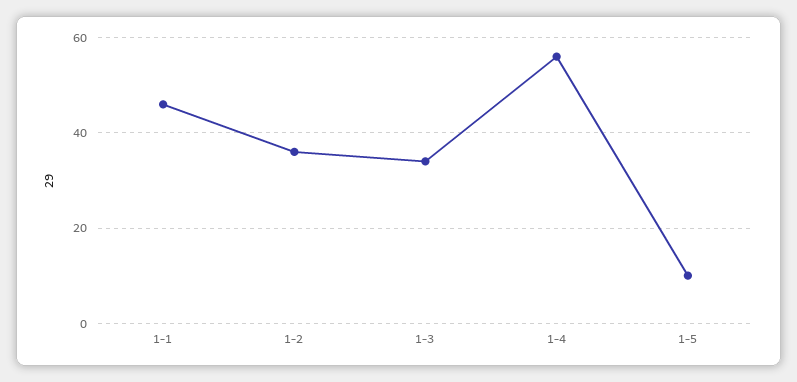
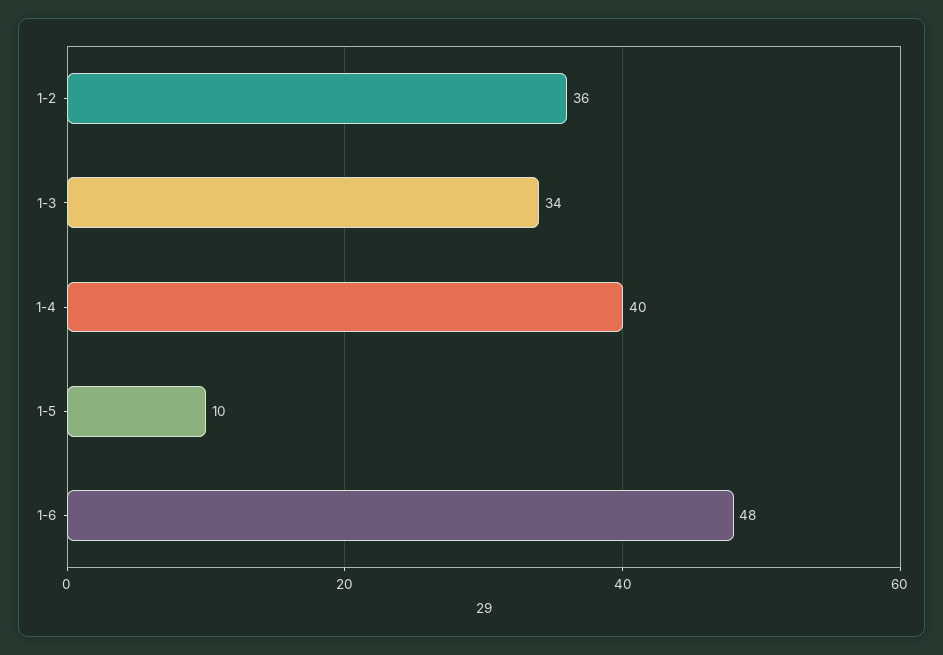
1-1: 45 -> none
1-4: 55 -> 40
1-6: none -> 48

